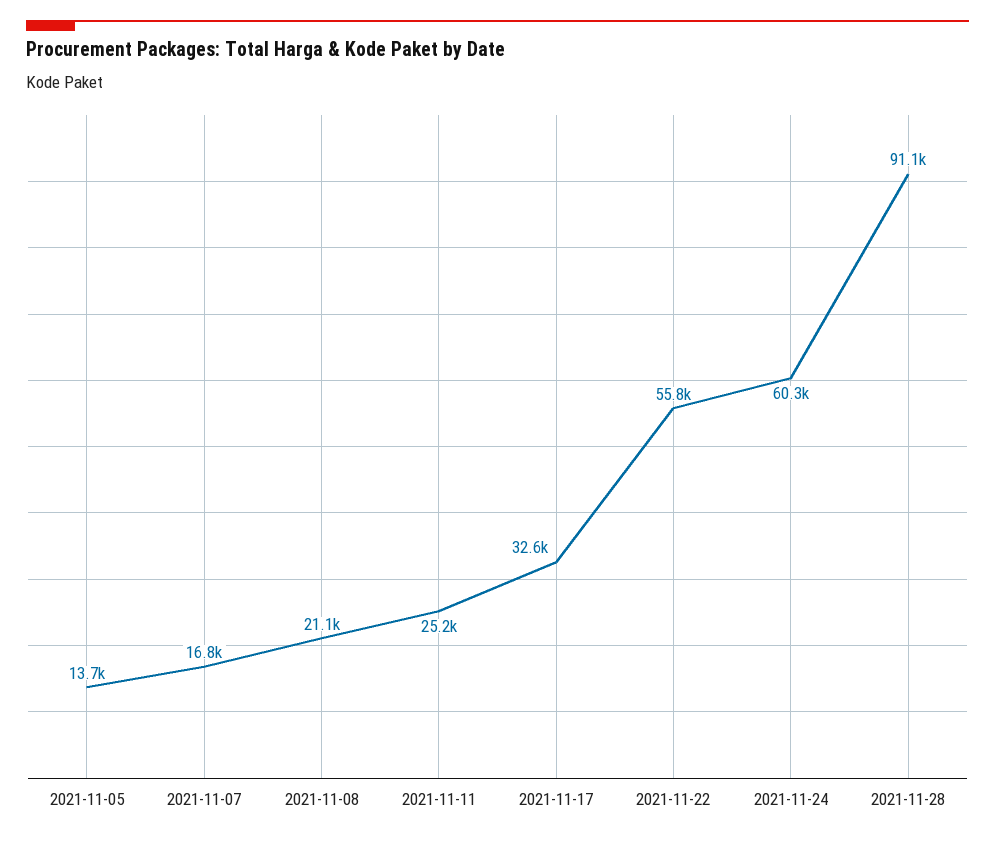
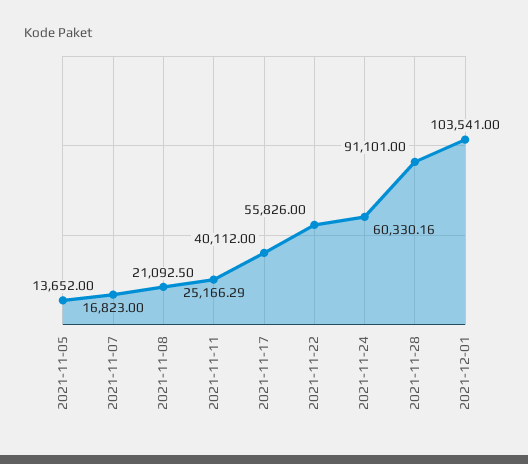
2021-11-17: 32600 -> 40112
2021-12-01: none -> 103541

